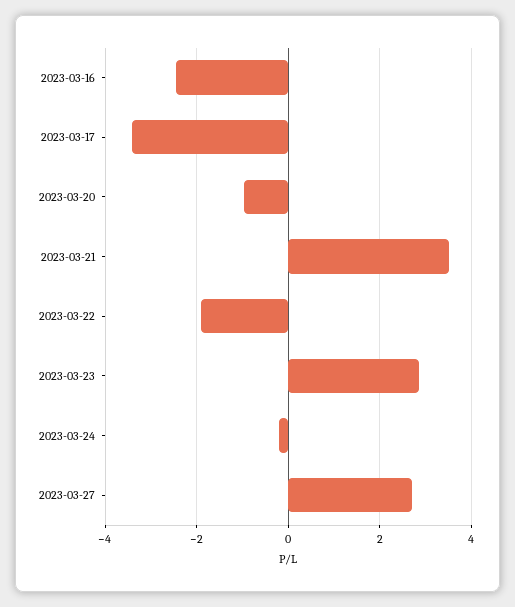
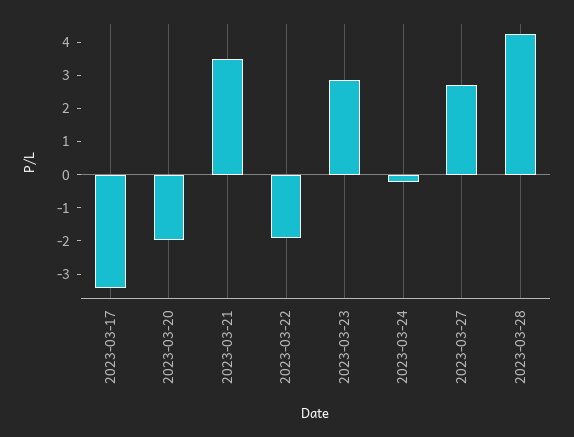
2023-03-16: -2.4 -> none
2023-03-20: -1 -> -2
2023-03-28: none -> 4.25

